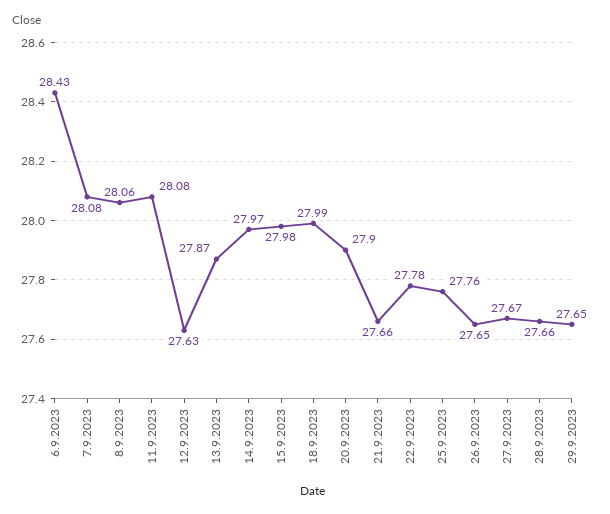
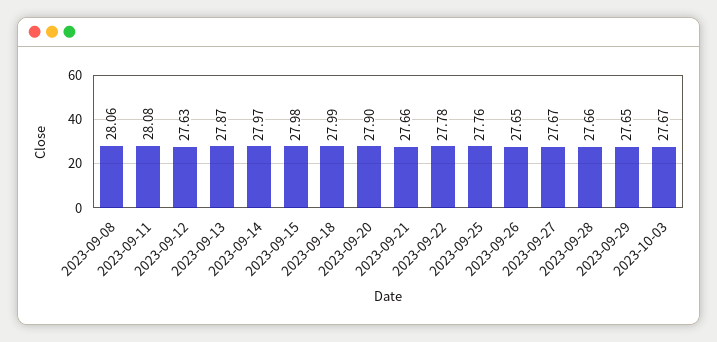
6.9.2023: 28.43 -> none
7.9.2023: 28.08 -> none
2023-10-03: none -> 27.67

